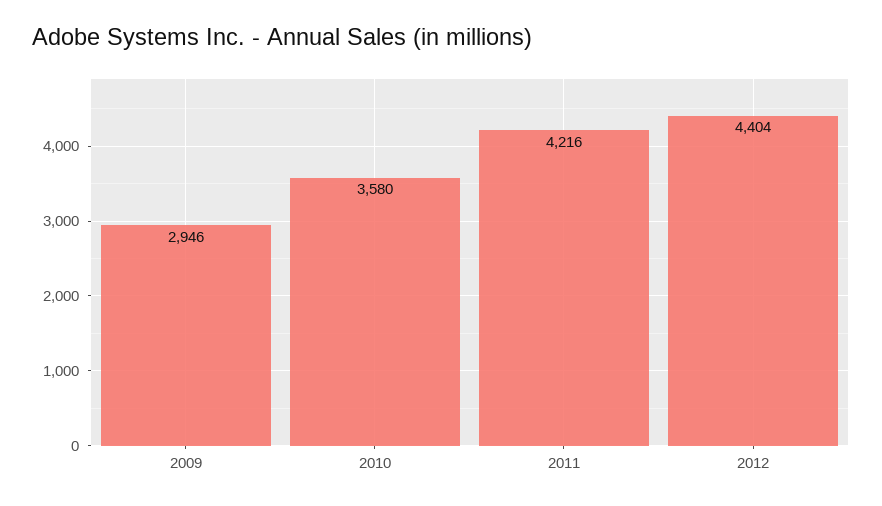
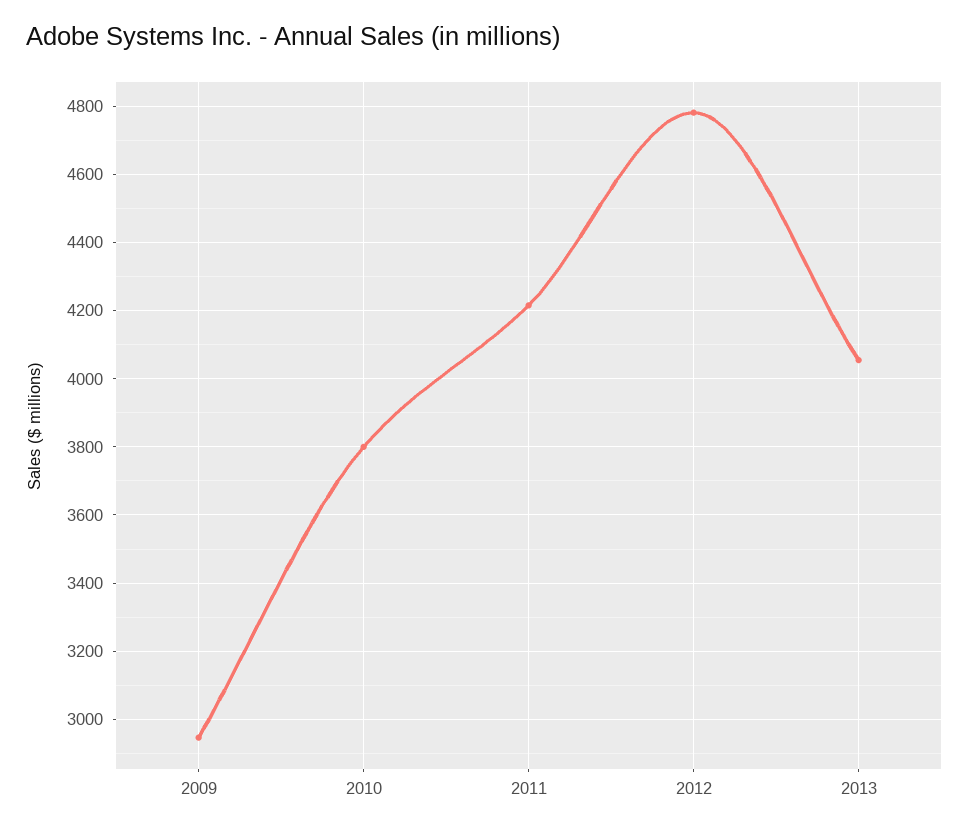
2010: 3580 -> 3800
2012: 4404 -> 4780
2013: none -> 4060

